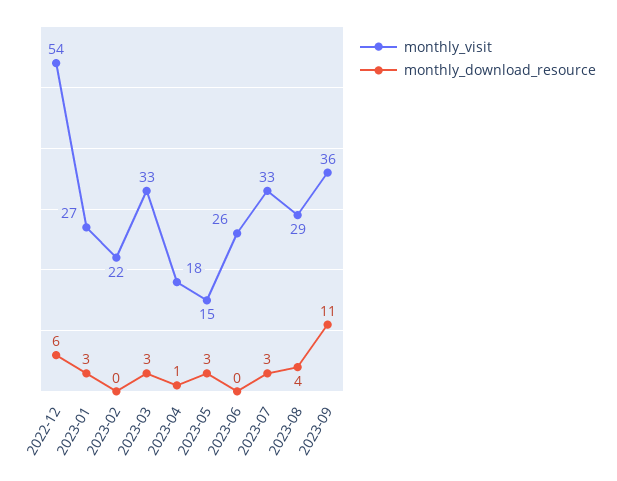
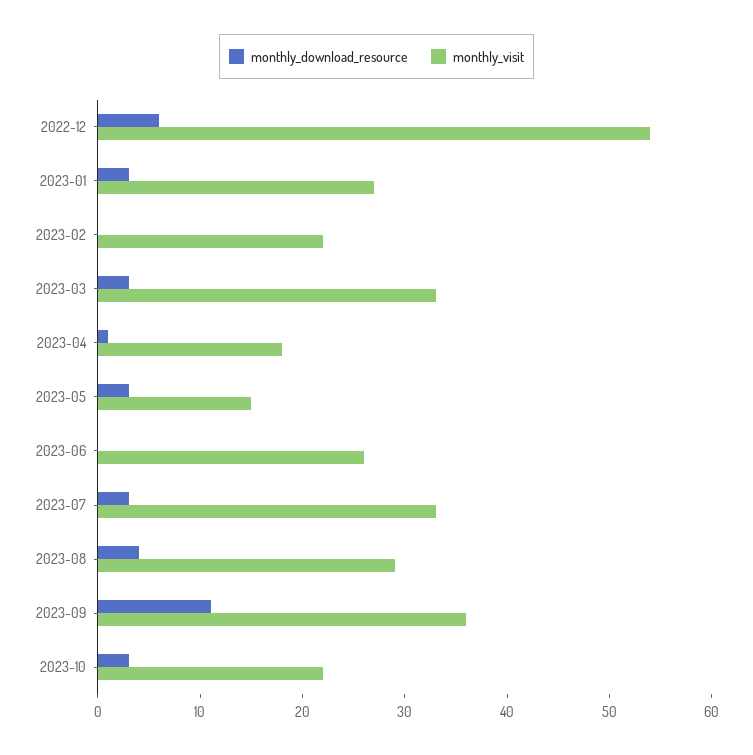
monthly_download_resource, 2023-10: none -> 3
monthly_visit, 2023-10: none -> 22

